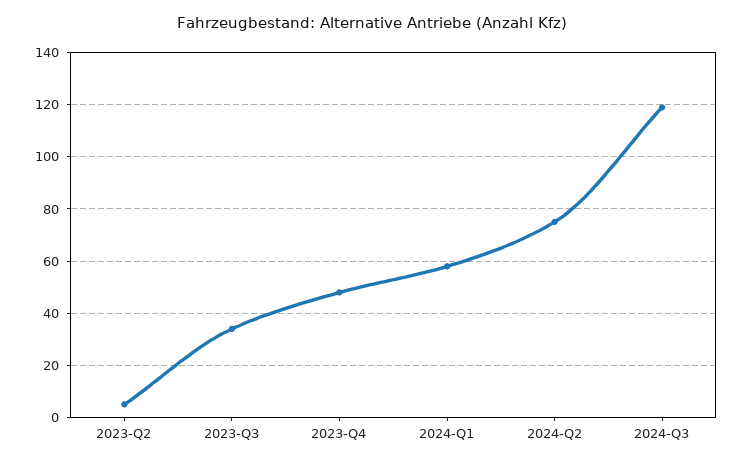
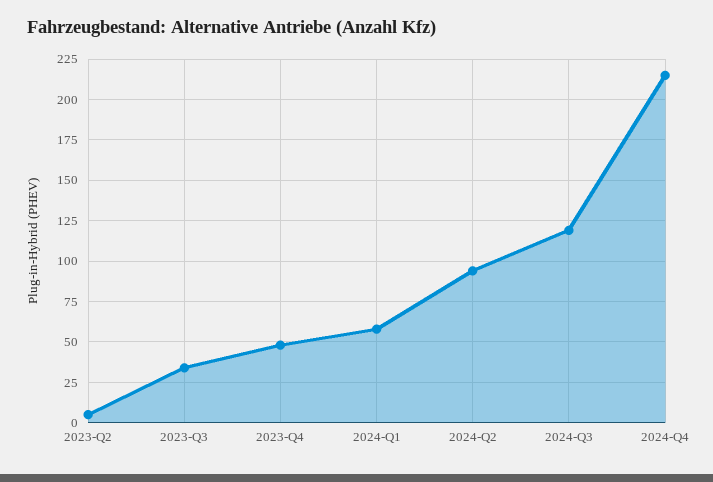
2024-Q2: 75 -> 95
2024-Q4: none -> 215

